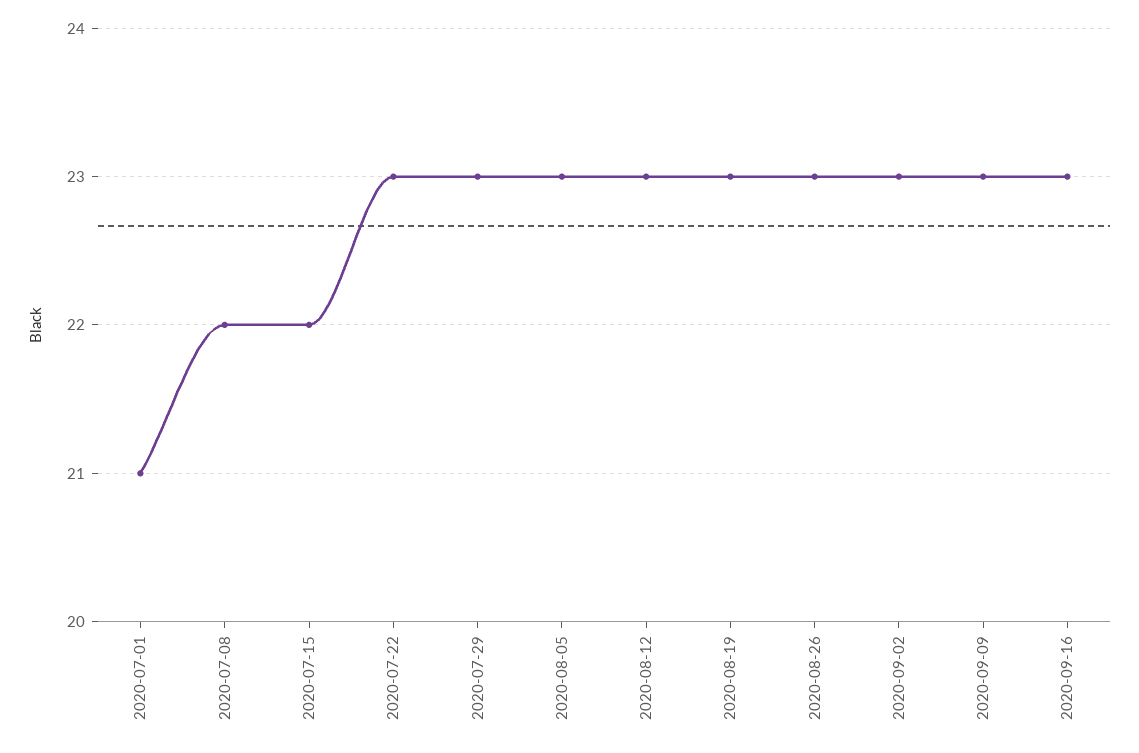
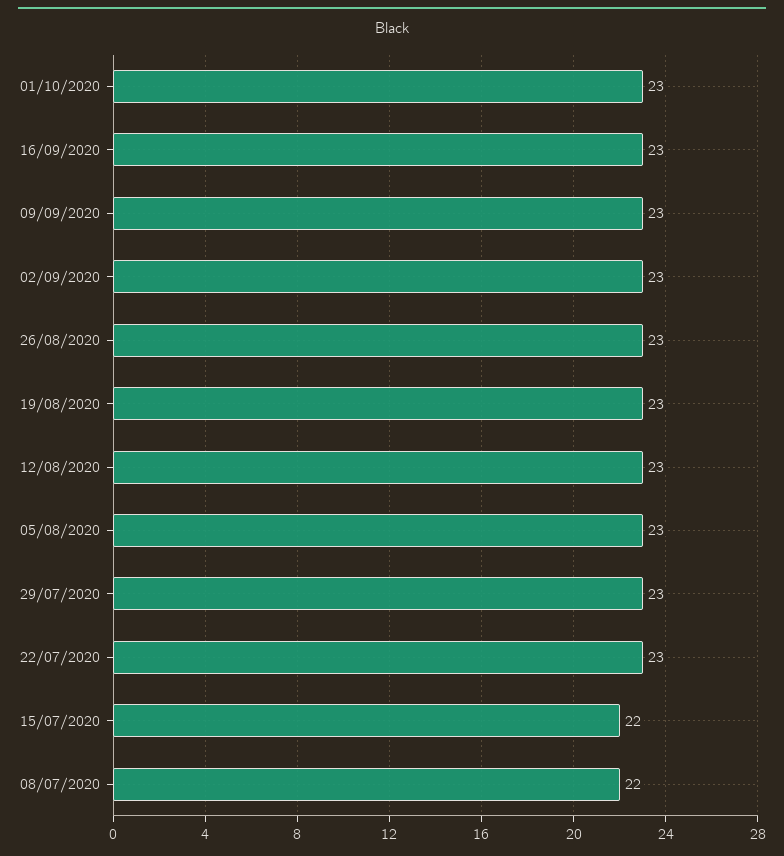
2020-07-01: 21 -> none
01/10/2020: none -> 23

